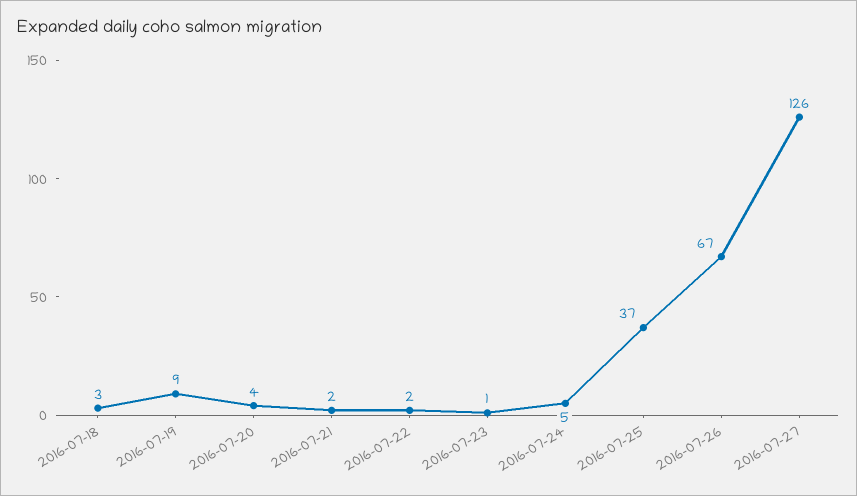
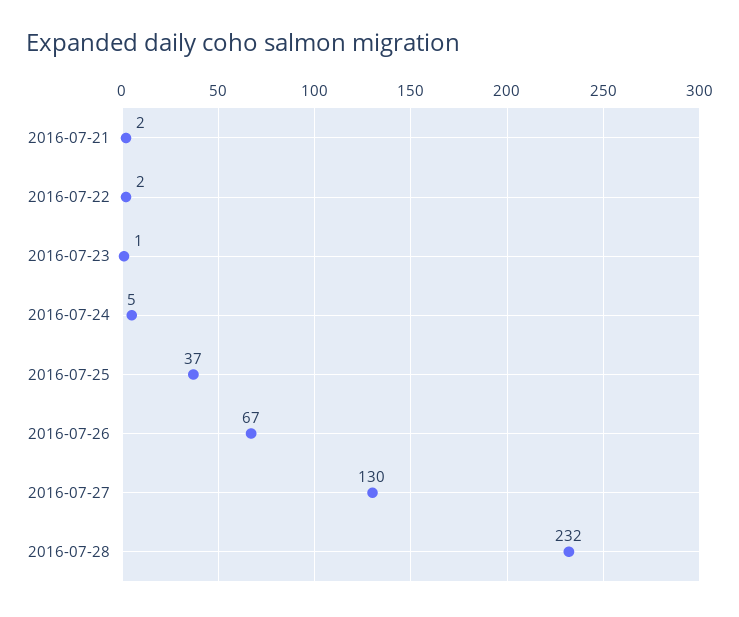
2016-07-18: 3 -> none
2016-07-19: 9 -> none
2016-07-20: 4 -> none
2016-07-27: 126 -> 130
2016-07-28: none -> 232

